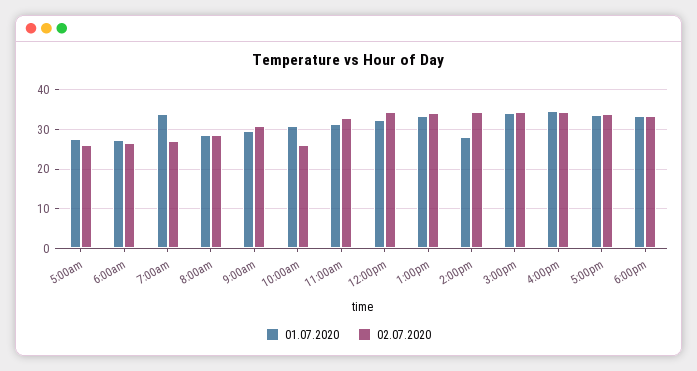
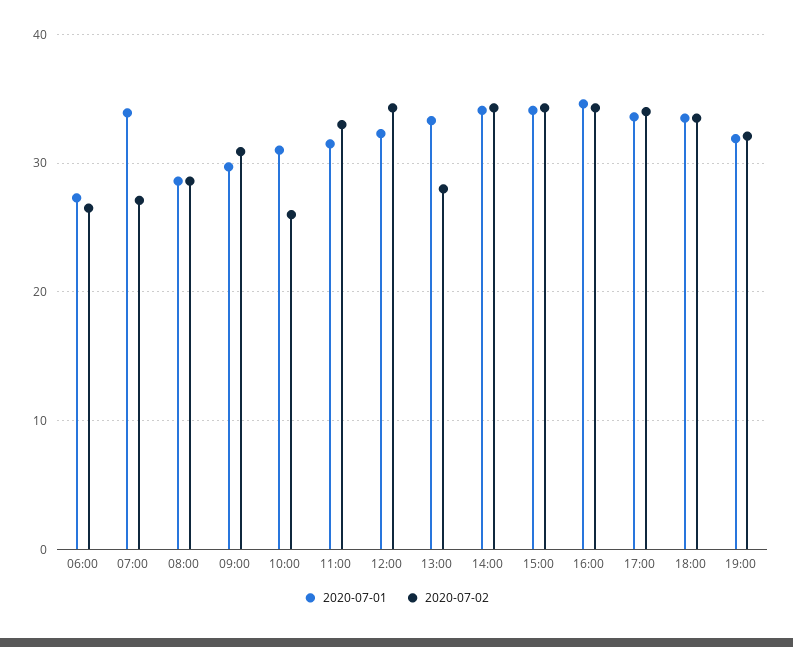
01.07.2020, 5:00am: 28 -> none
02.07.2020, 5:00am: 26 -> none
02.07.2020, 1:00pm: 34 -> 28
01.07.2020, 2:00pm: 28 -> 34
01.07.2020, 19:00: none -> 32
02.07.2020, 19:00: none -> 32

